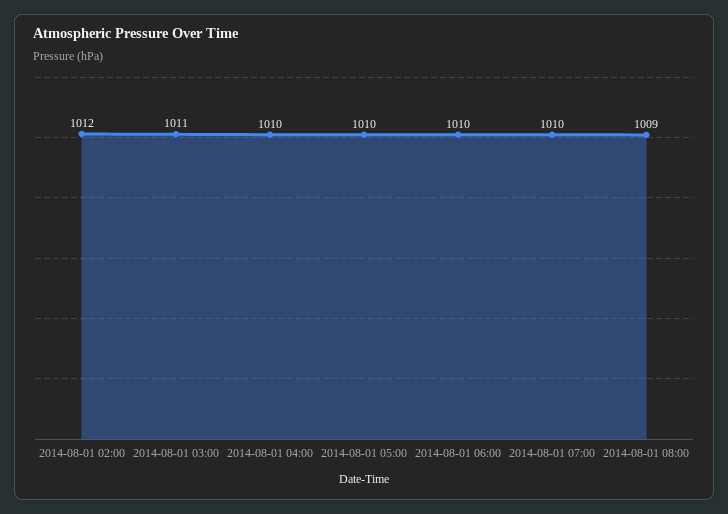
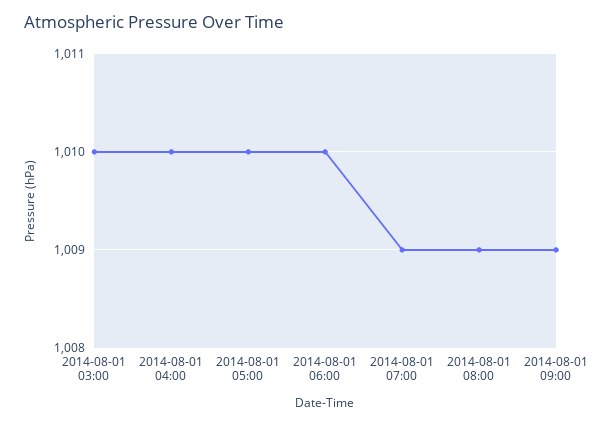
2014-08-01 02:00: 1012 -> none
2014-08-01 03:00: 1011 -> 1010
2014-08-01 07:00: 1010 -> 1009
2014-08-01 09:00: none -> 1009

